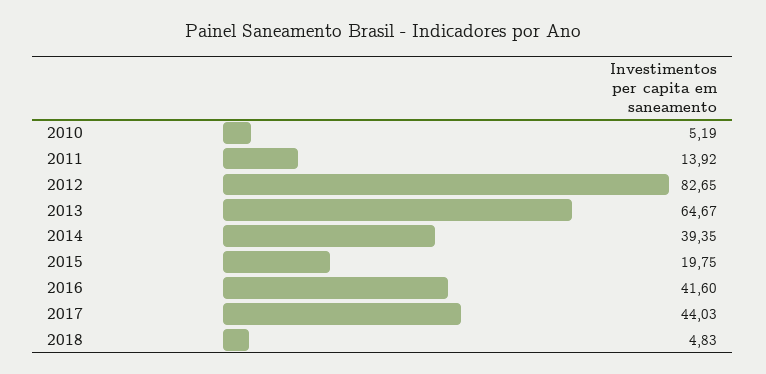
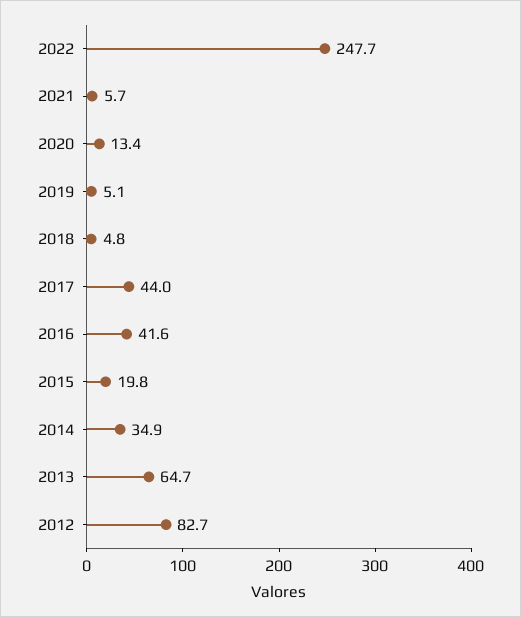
2010: 5.19 -> none
2011: 13.92 -> none
2014: 39.35 -> 34.9
2022: none -> 247.7
2021: none -> 5.7
2020: none -> 13.4
2019: none -> 5.1

